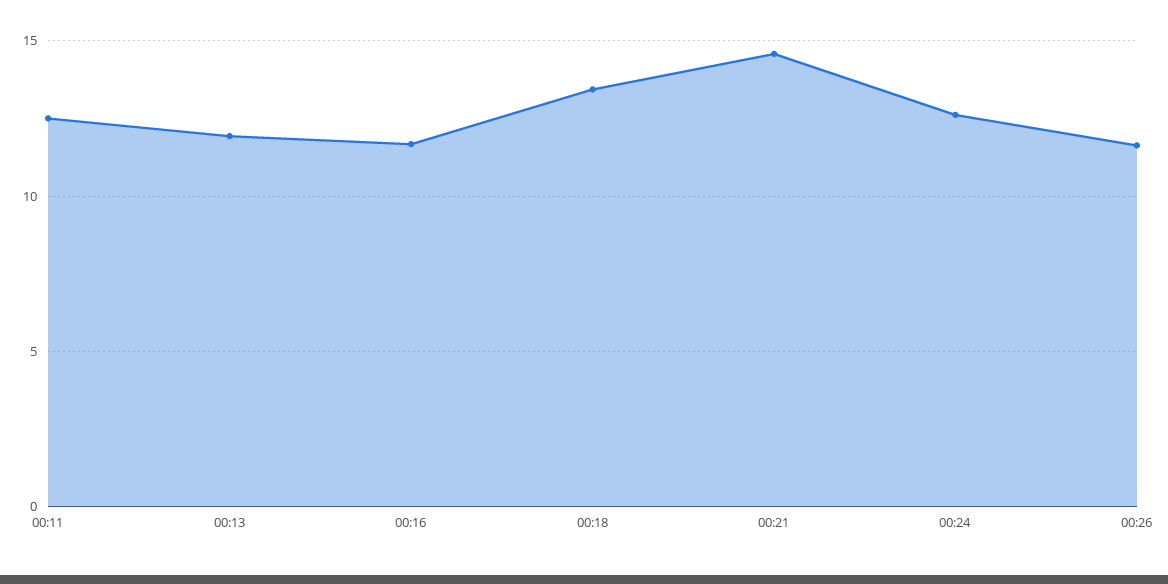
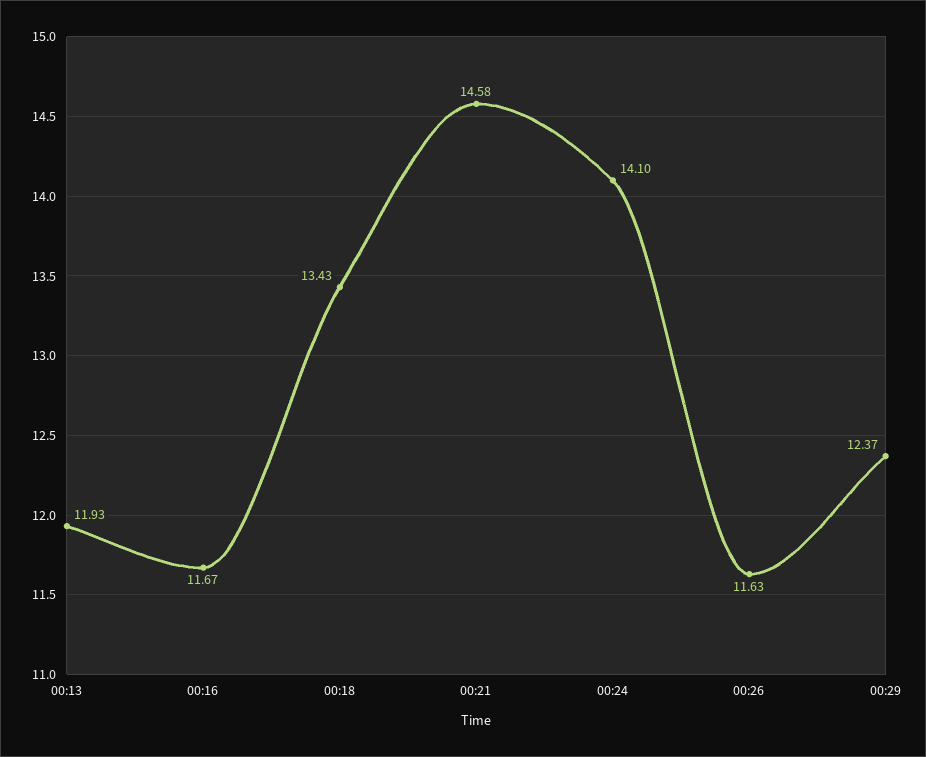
00:11: 12.5 -> none
00:24: 12.5 -> 14.1
00:29: none -> 12.37

